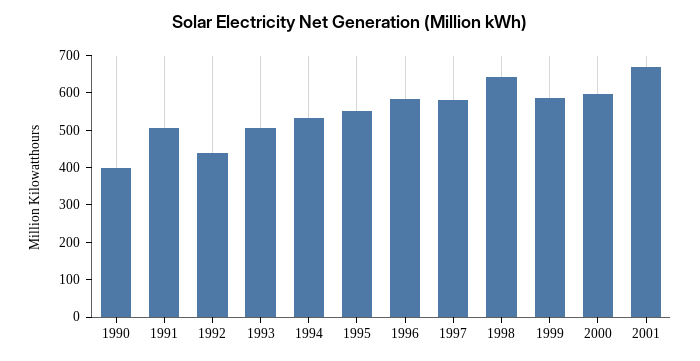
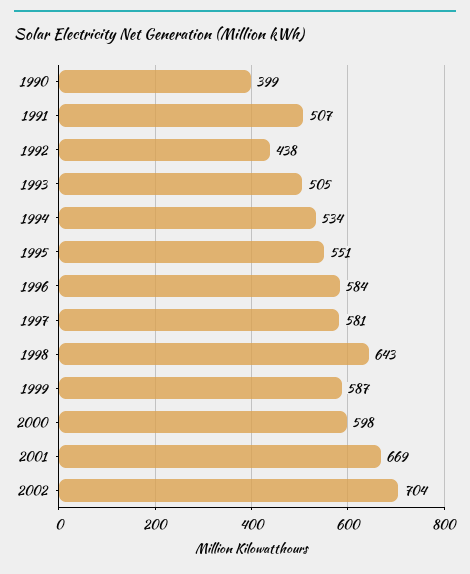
2002: none -> 704

